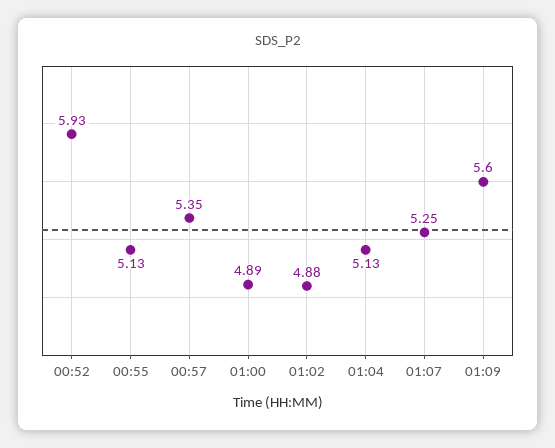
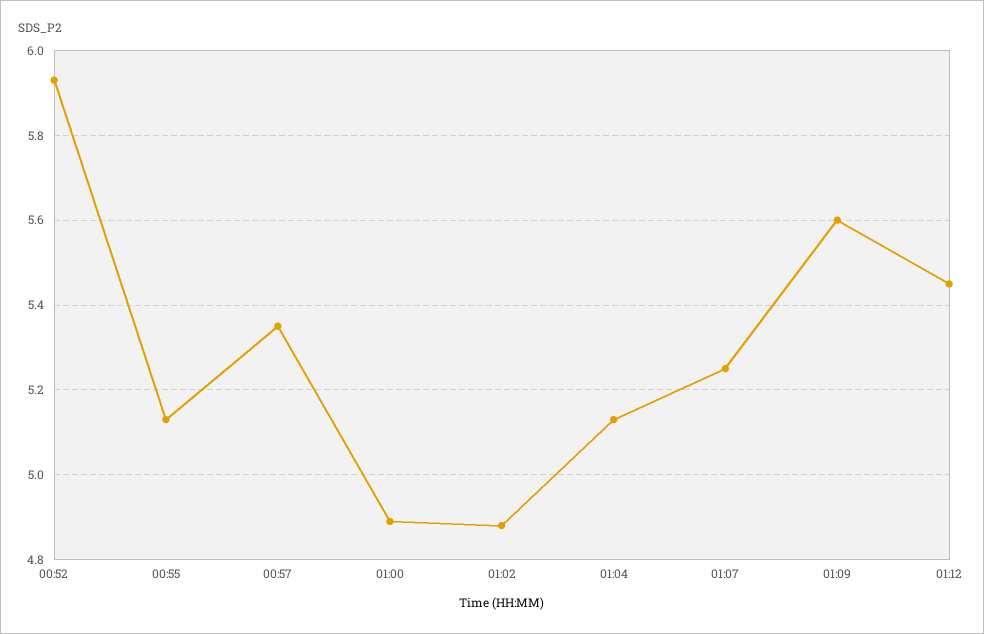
01:12: none -> 5.45

